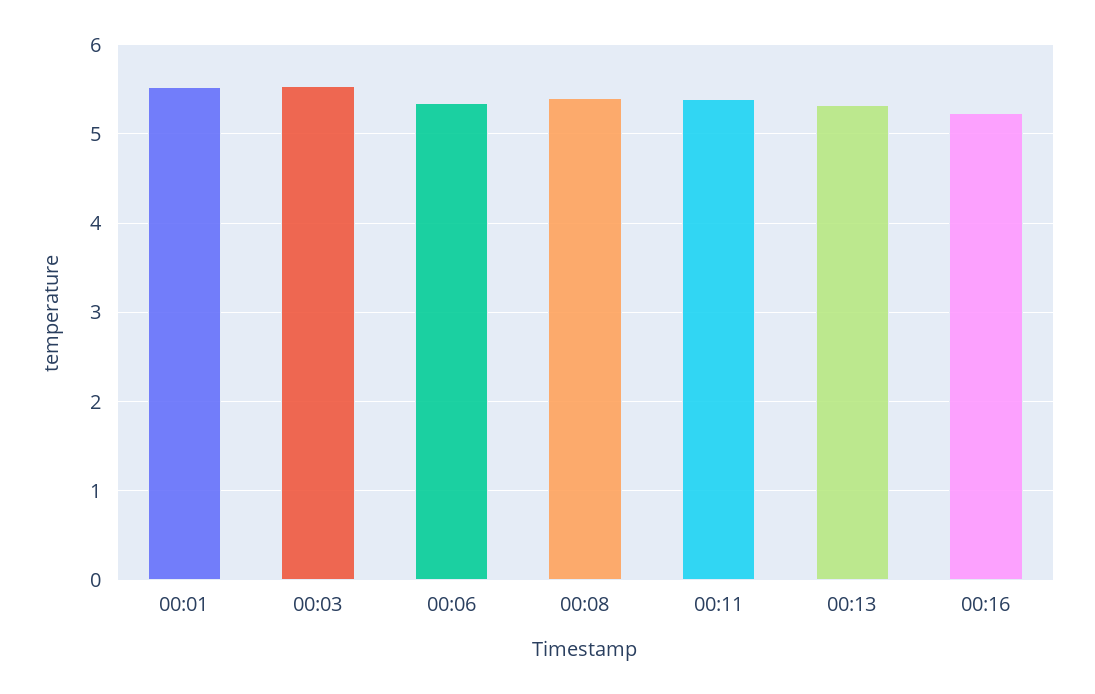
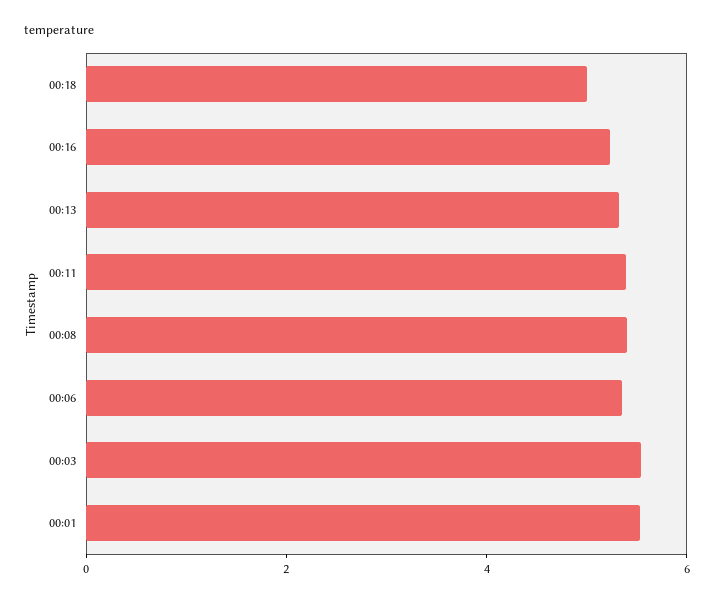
00:18: none -> 5

